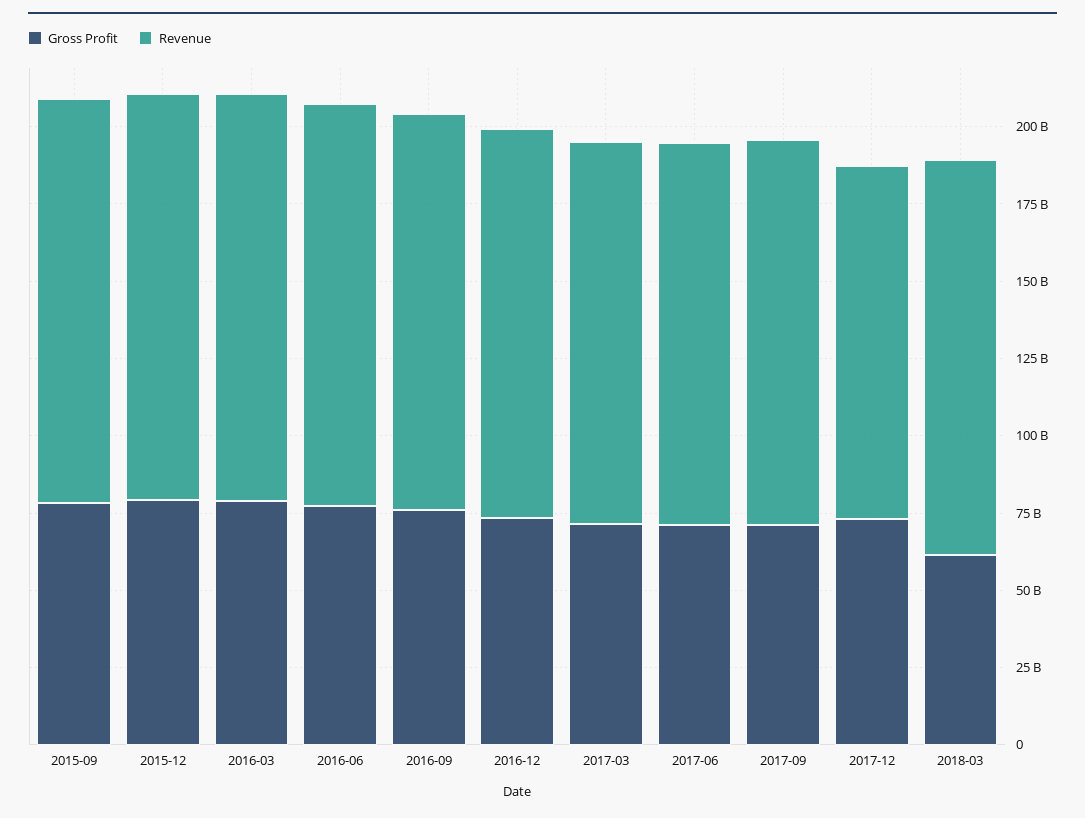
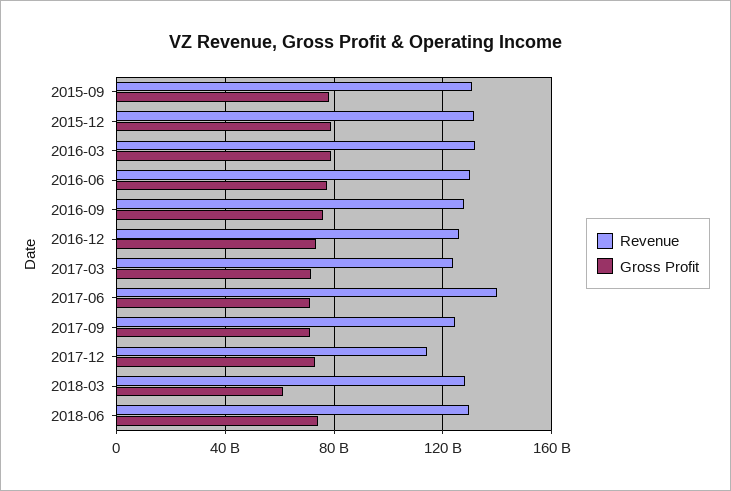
Revenue, 2017-06: 125000000000 -> 140000000000
Revenue, 2018-06: none -> 130000000000
Gross Profit, 2018-06: none -> 75000000000

